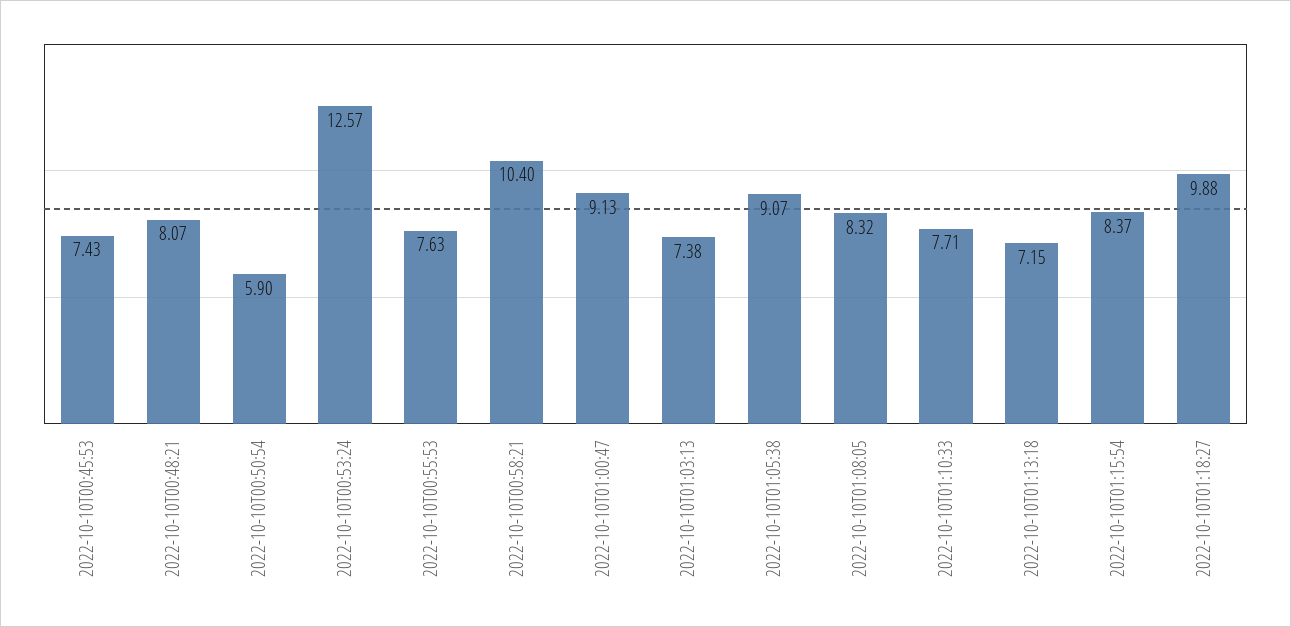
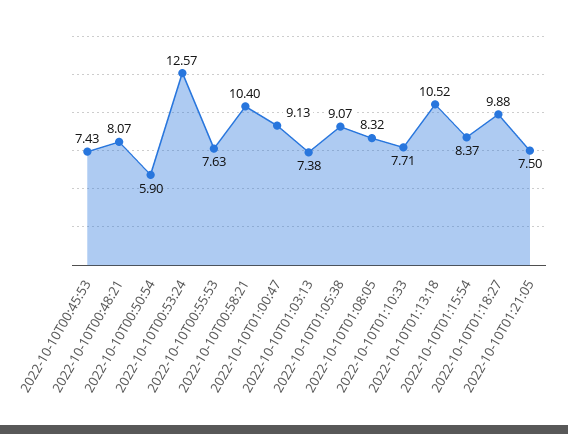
2022-10-10T01:13:18: 7.15 -> 10.52
2022-10-10T01:21:05: none -> 7.5

